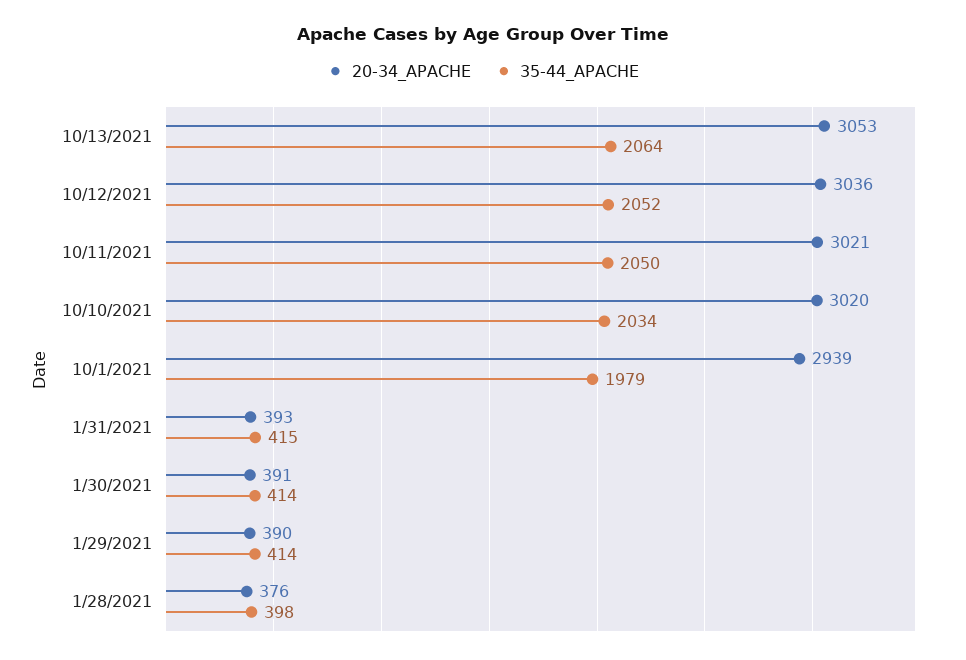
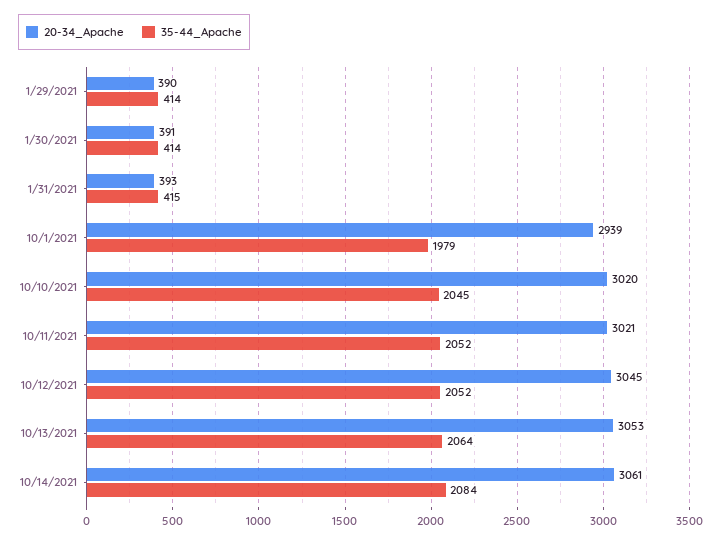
20-34_APACHE, 10/12/2021: 3036 -> 3045
35-44_APACHE, 10/11/2021: 2050 -> 2052
35-44_APACHE, 10/10/2021: 2034 -> 2045
20-34_APACHE, 1/28/2021: 376 -> none
35-44_APACHE, 1/28/2021: 398 -> none
20-34_APACHE, 10/14/2021: none -> 3061
35-44_APACHE, 10/14/2021: none -> 2084

